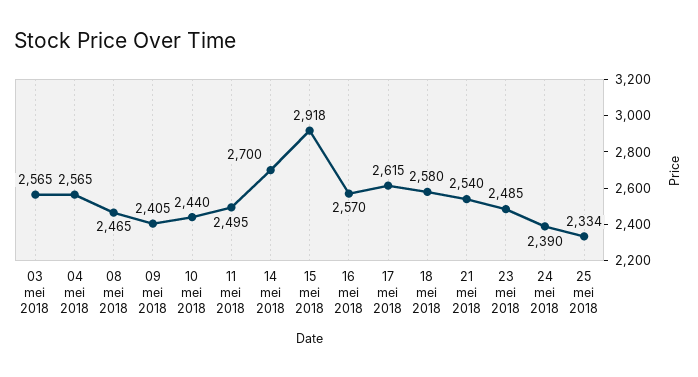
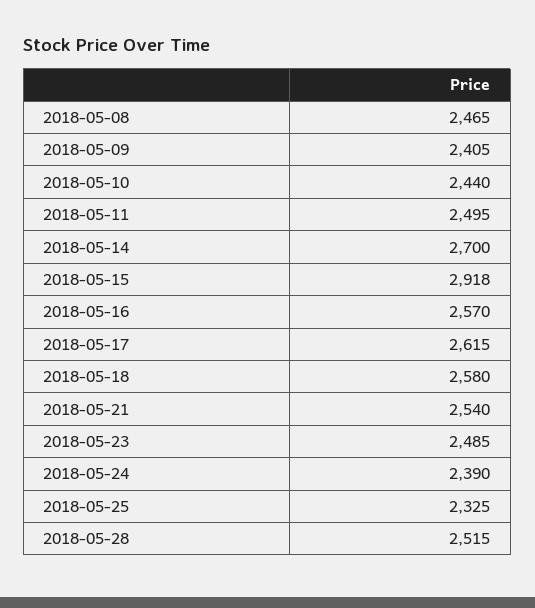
03 mei 2018: 2565 -> none
04 mei 2018: 2565 -> none
25 mei 2018: 2334 -> 2325
2018-05-28: none -> 2515

